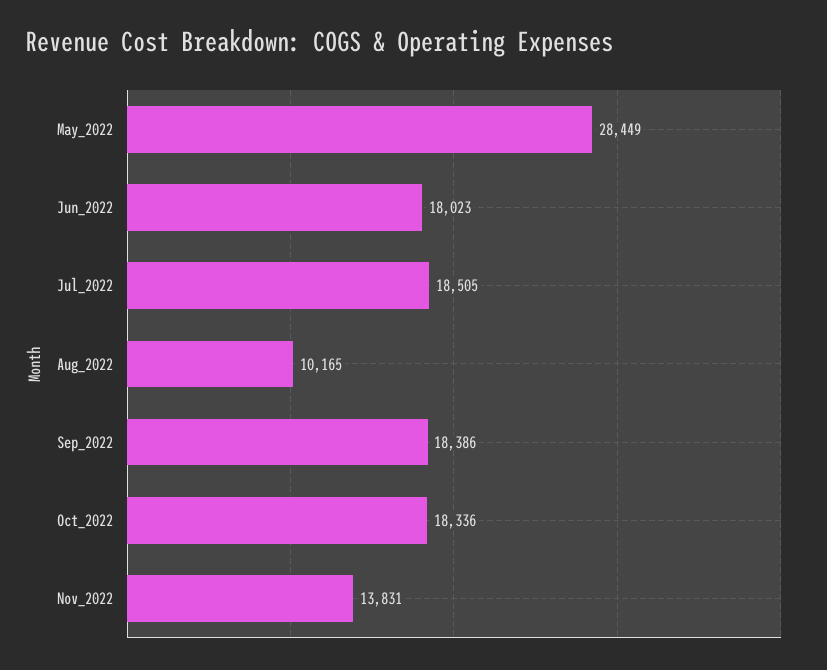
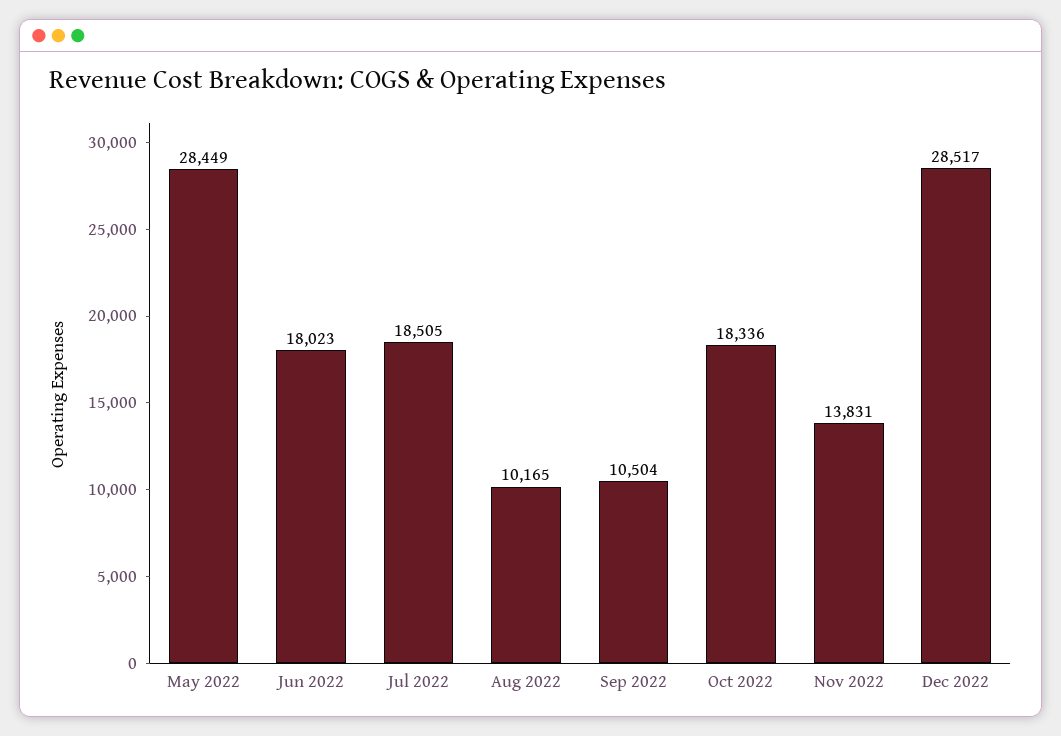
Sep_2022: 18386 -> 10504
Dec 2022: none -> 28517

